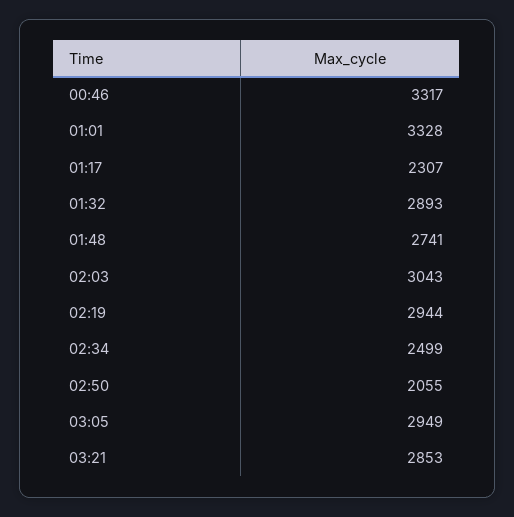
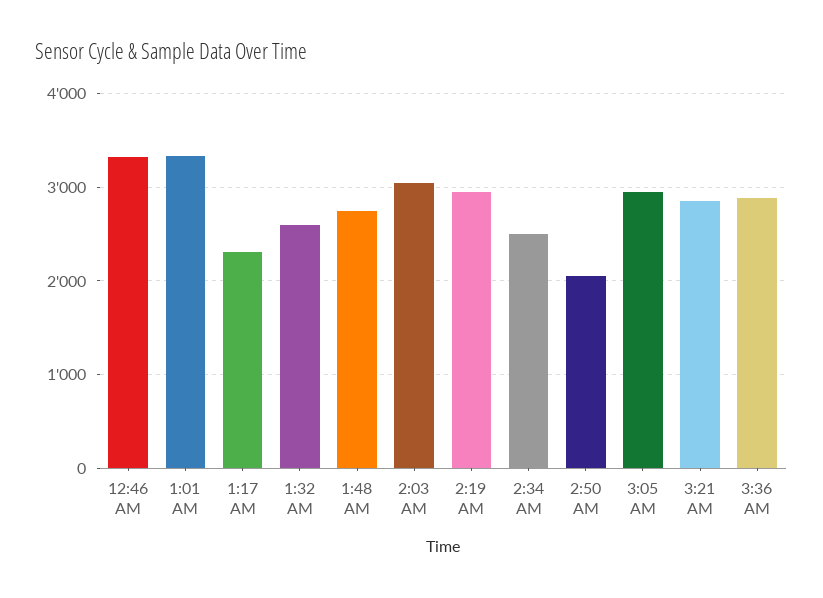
01:32: 2893 -> 2600
3:36 AM: none -> 2900

